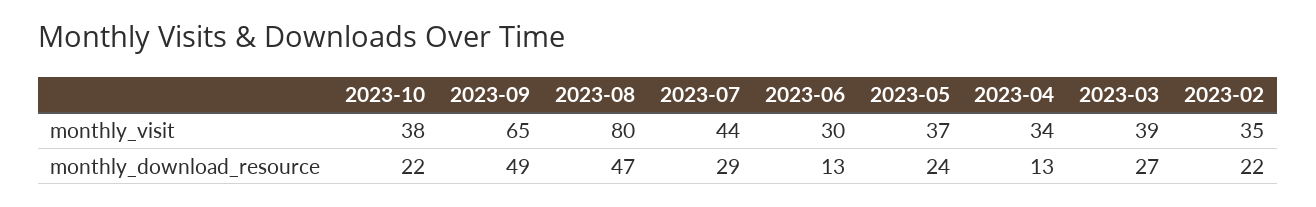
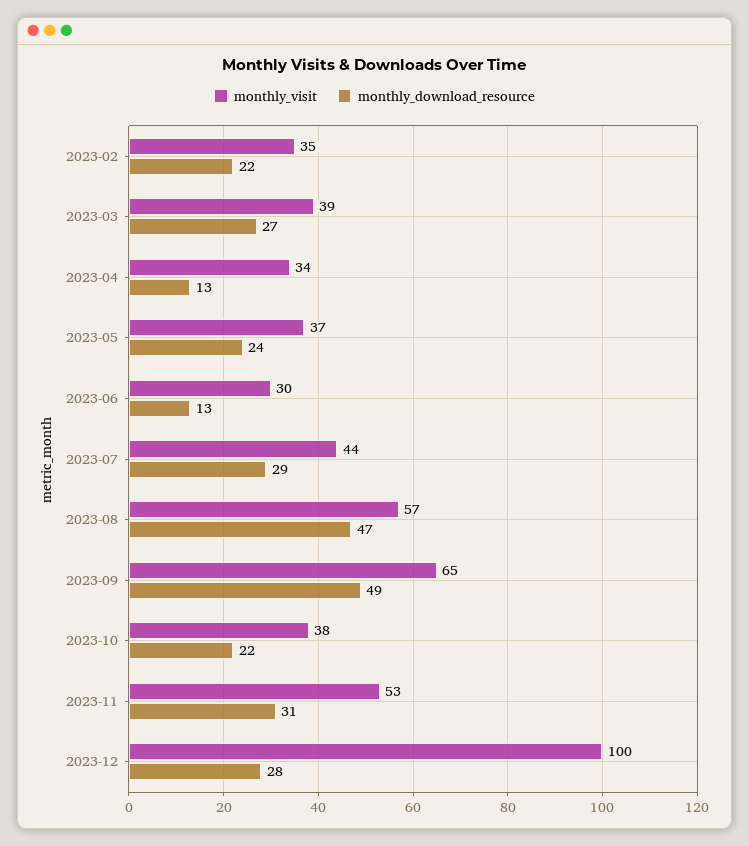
monthly_visit, 2023-08: 80 -> 57
monthly_visit, 2023-11: none -> 53
monthly_download_resource, 2023-11: none -> 31
monthly_visit, 2023-12: none -> 100
monthly_download_resource, 2023-12: none -> 28

